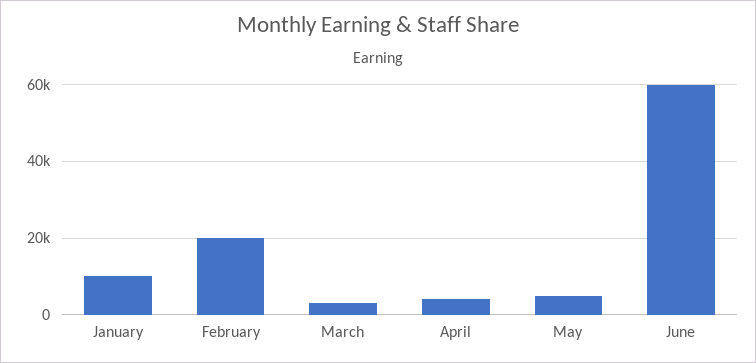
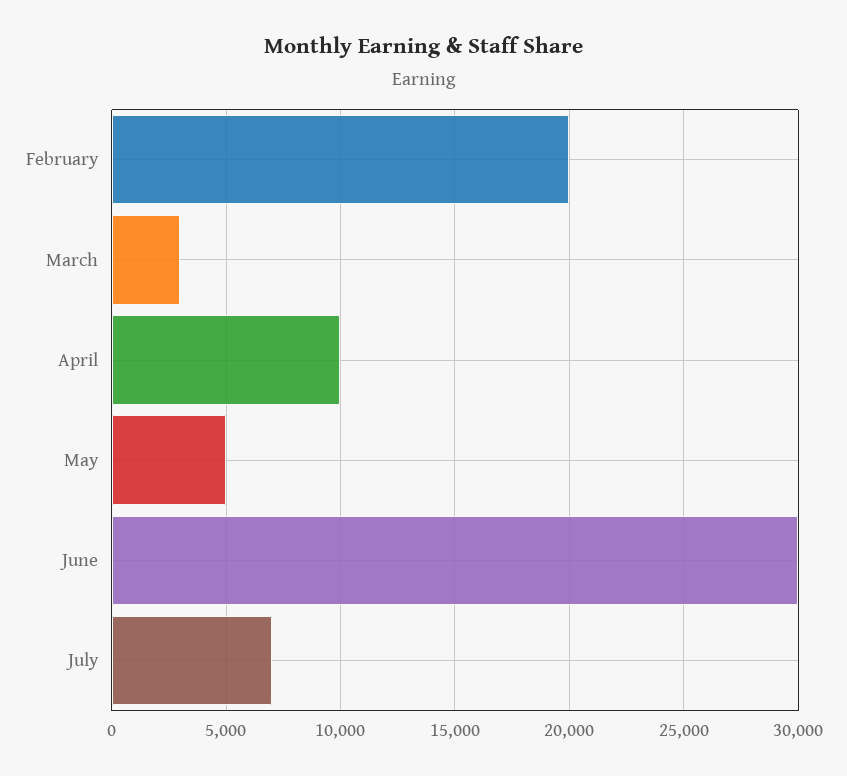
January: 10000 -> none
April: 4000 -> 10000
June: 60000 -> 30000
July: none -> 7000

